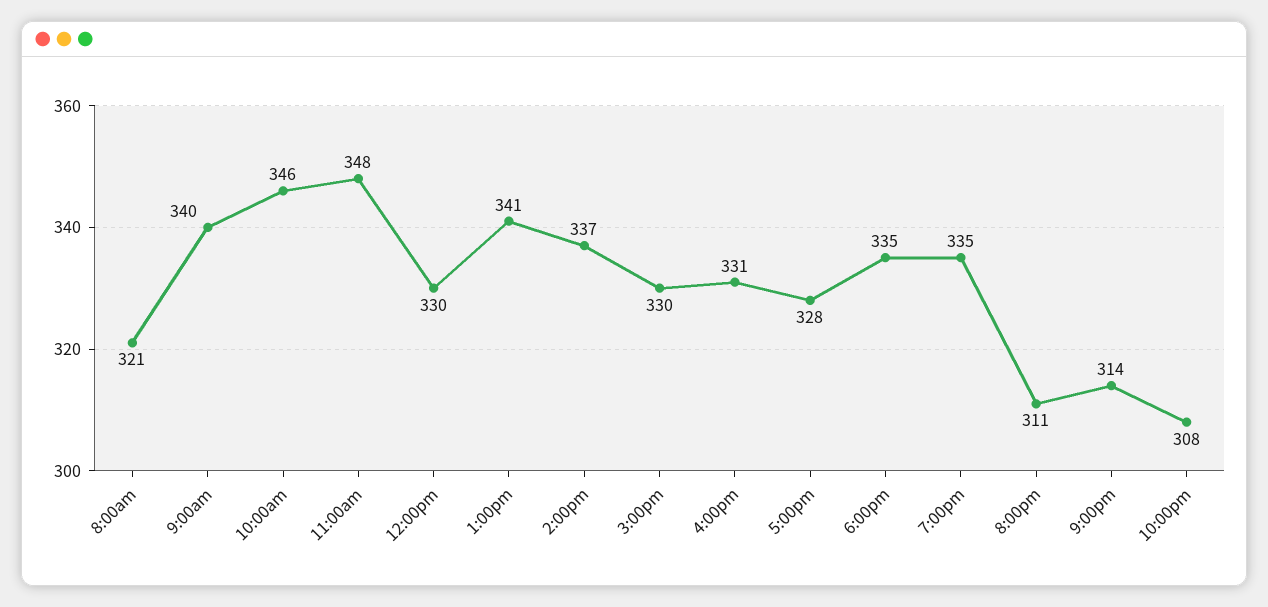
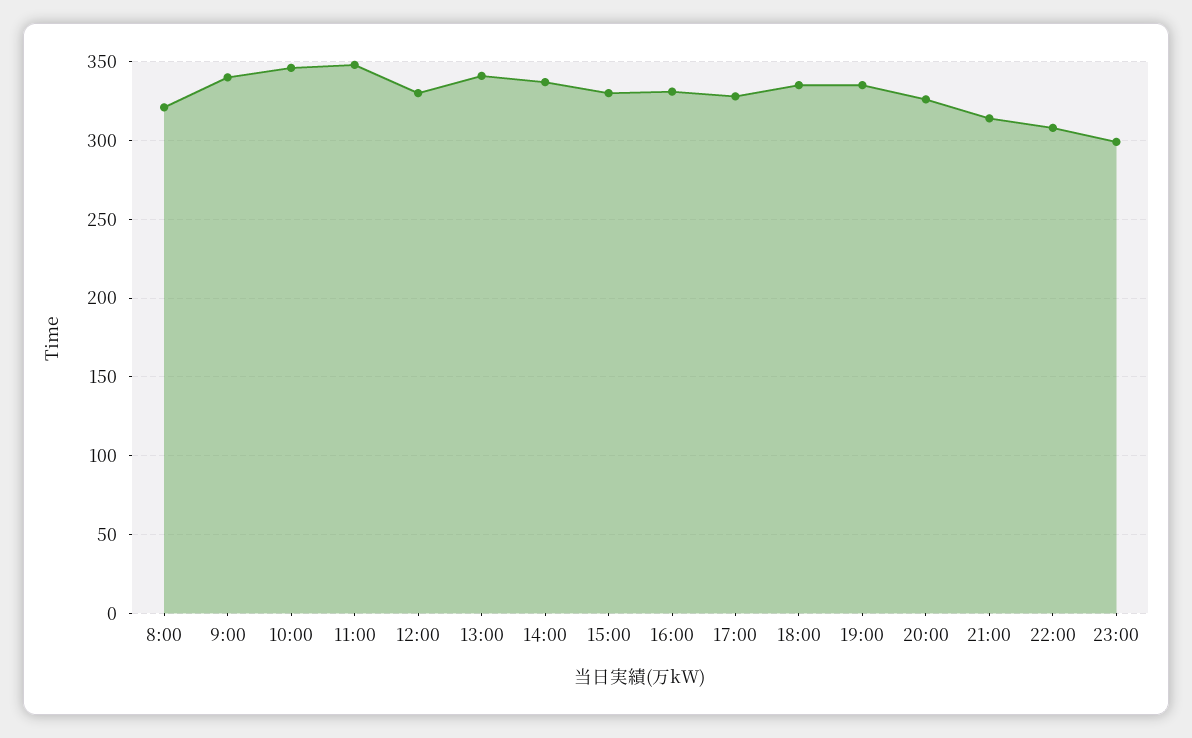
8:00pm: 311 -> 325
23:00: none -> 300

